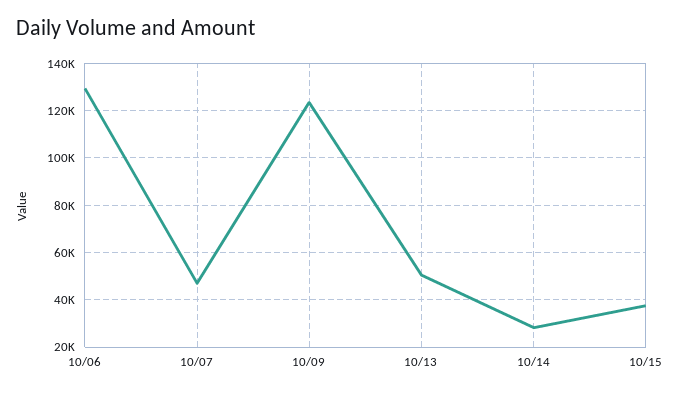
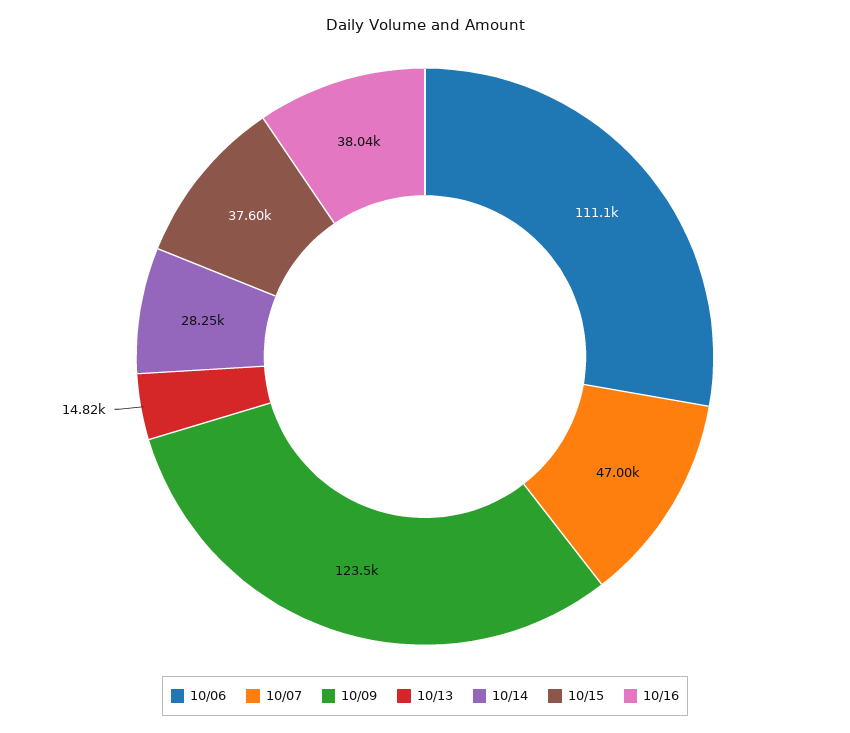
10/06: 130000 -> 111100
10/13: 50000 -> 14820
10/16: none -> 38040

